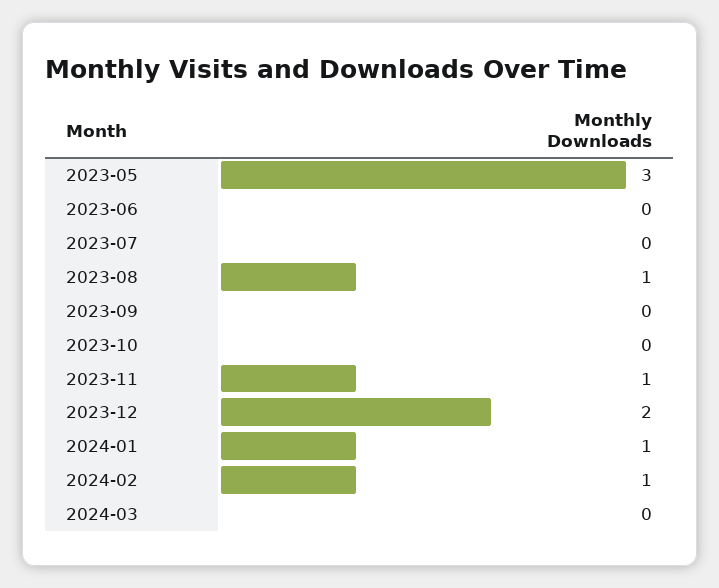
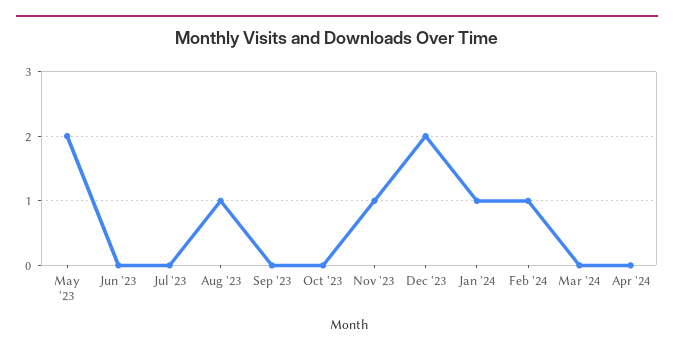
2023-05: 3 -> 2
Apr '24: none -> 0

